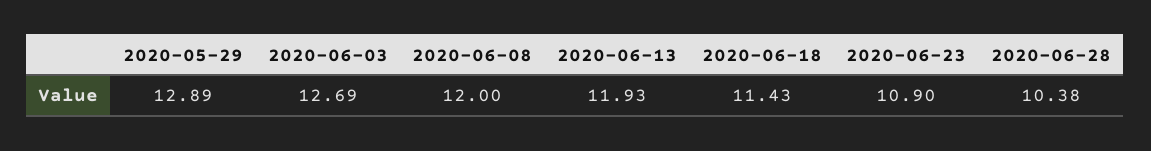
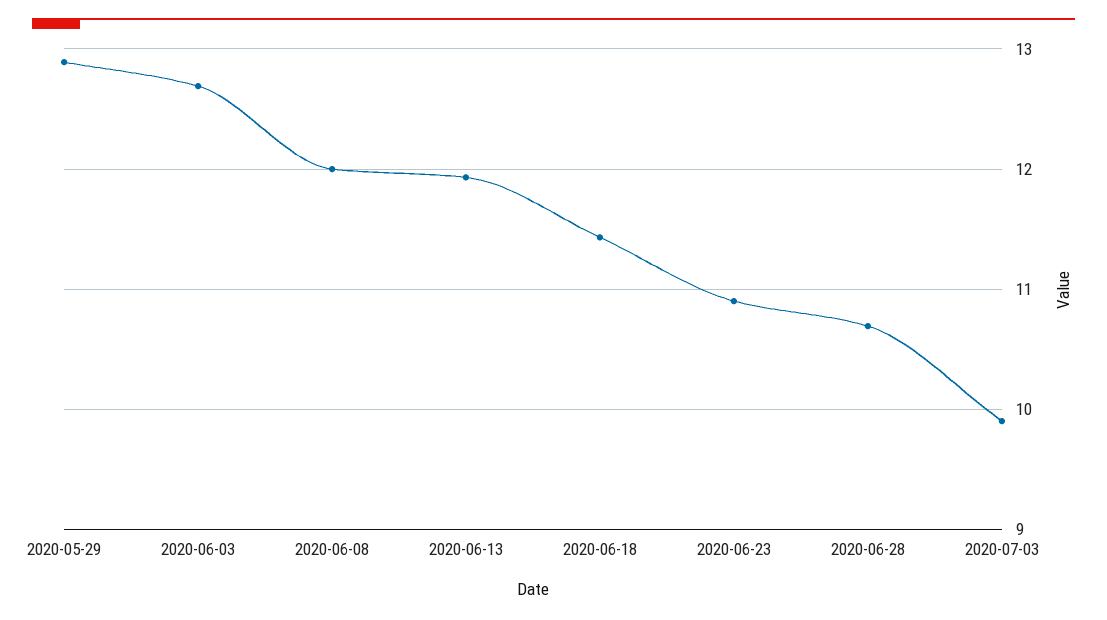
2020-06-28: 10.38 -> 10.7
2020-07-03: none -> 9.9

